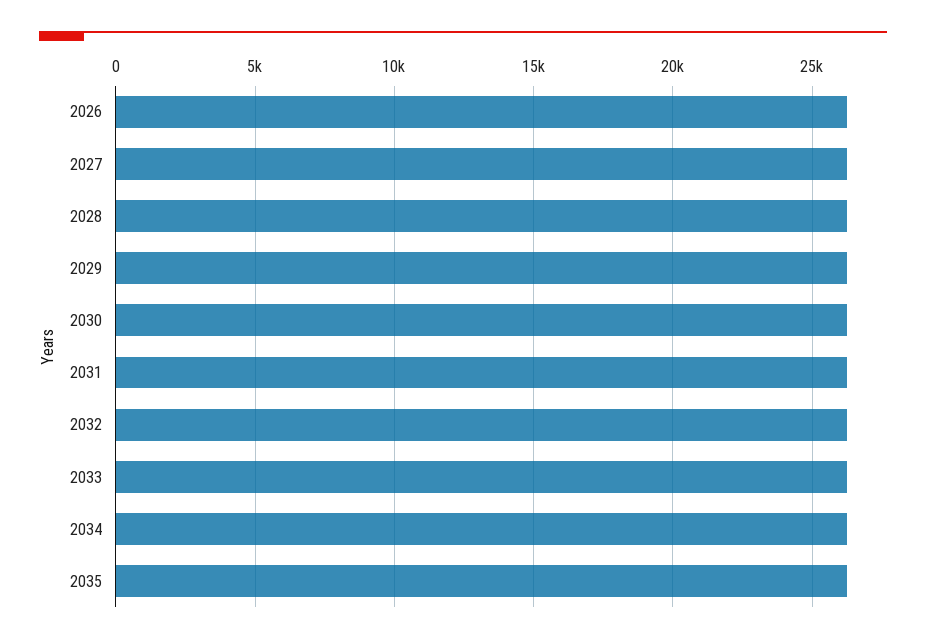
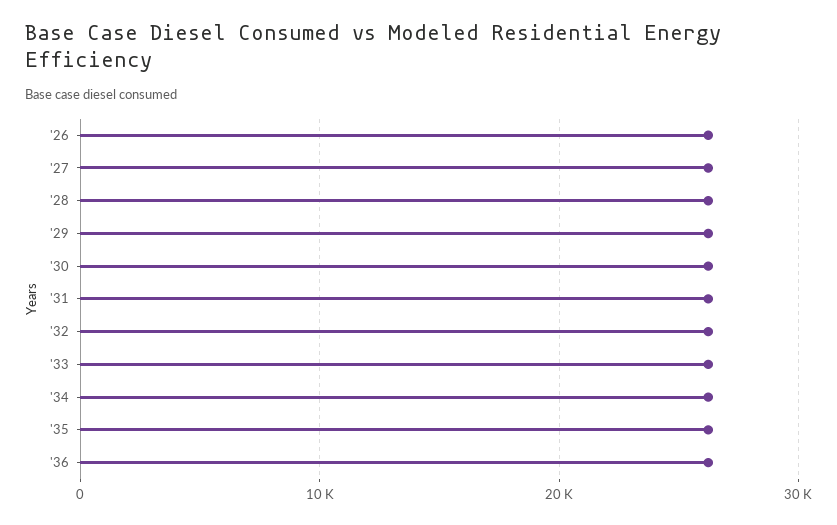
'36: none -> 26000

